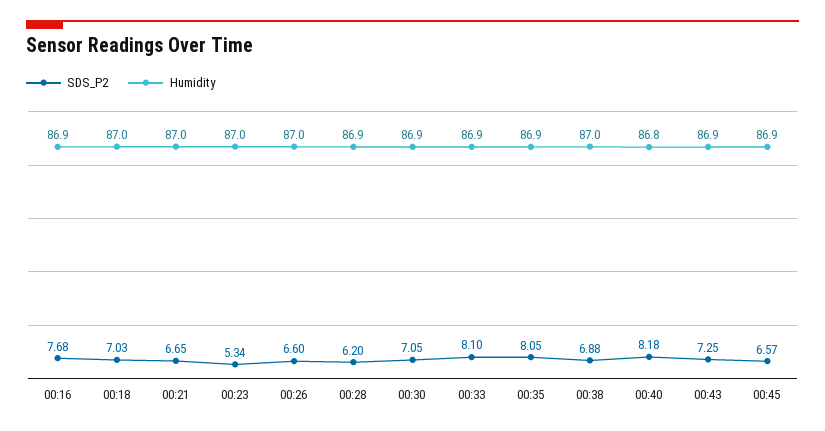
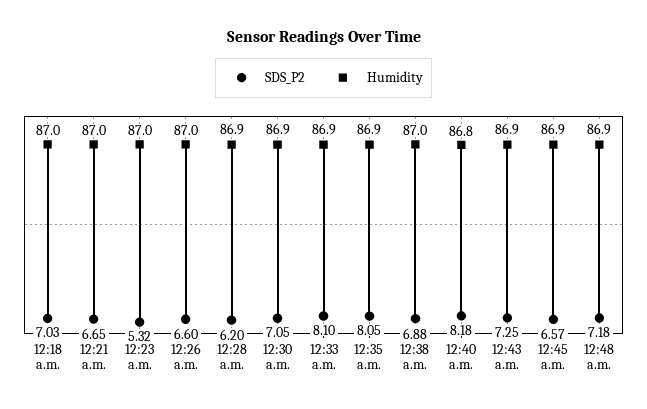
SDS_P2, 00:16: 7.68 -> none
Humidity, 00:16: 86.9 -> none
SDS_P2, 00:23: 5.34 -> 5.32
SDS_P2, 12:48 a.m.: none -> 7.18
Humidity, 12:48 a.m.: none -> 86.9

